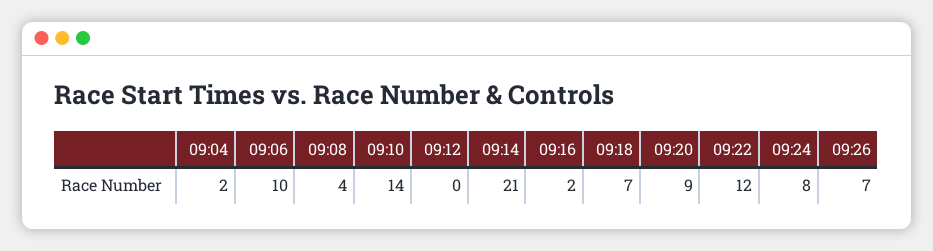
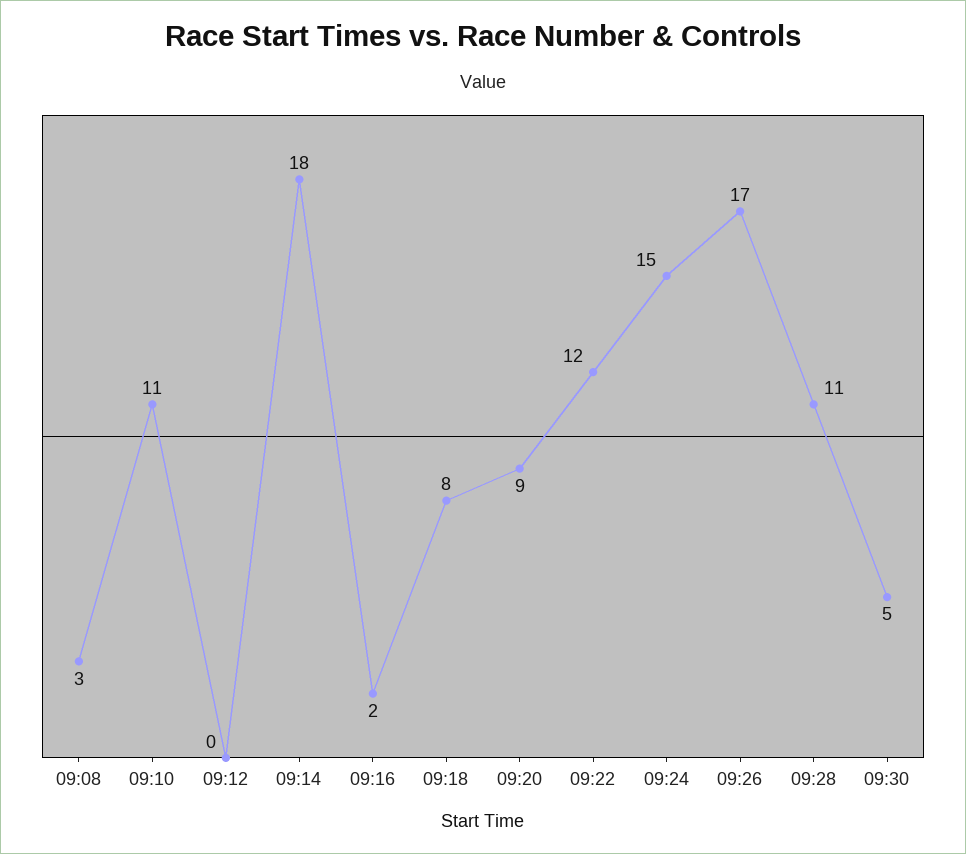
09:04: 2 -> none
09:06: 10 -> none
09:08: 4 -> 3
09:10: 14 -> 11
09:14: 21 -> 18
09:18: 7 -> 8
09:24: 8 -> 15
09:26: 7 -> 17
09:28: none -> 11
09:30: none -> 5

